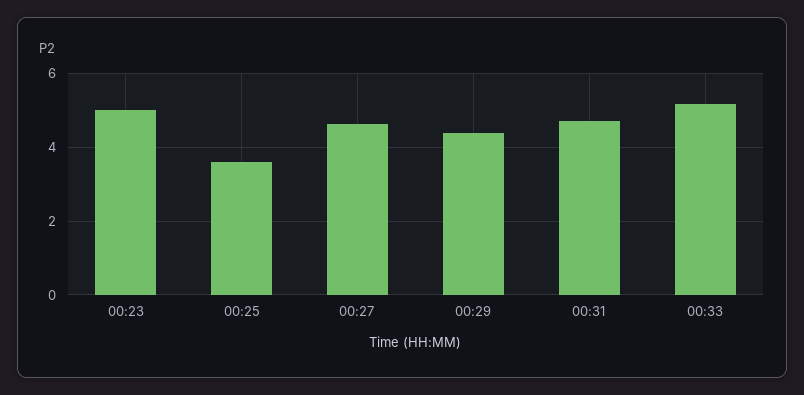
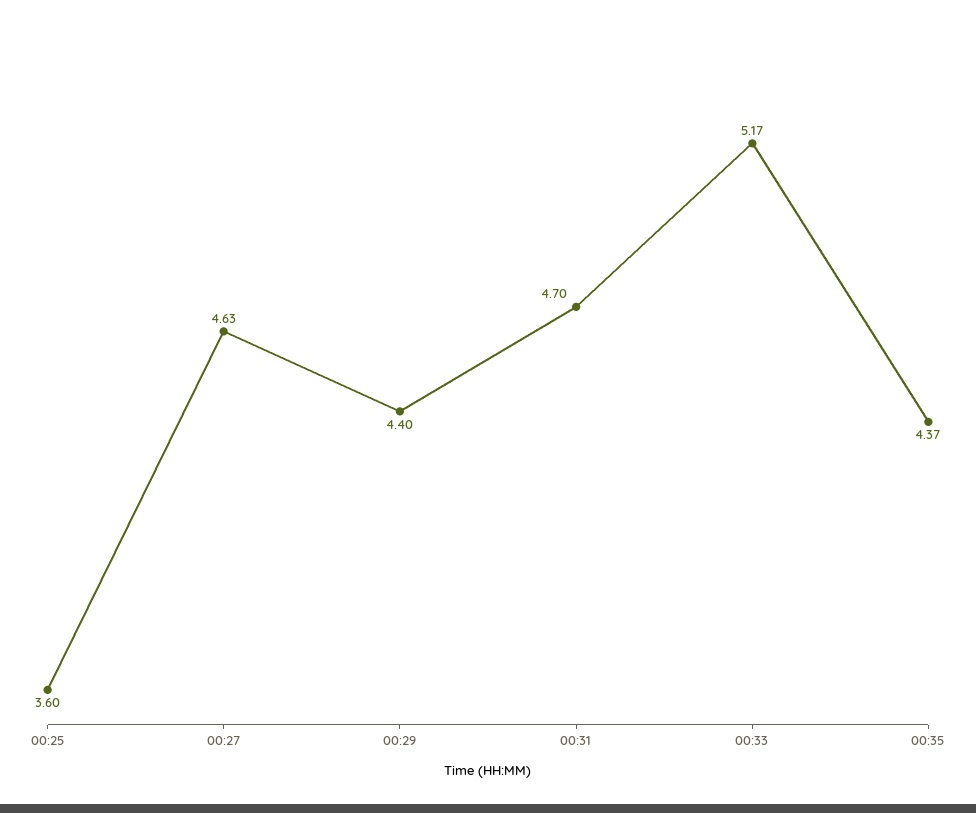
00:23: 5 -> none
00:35: none -> 4.37

